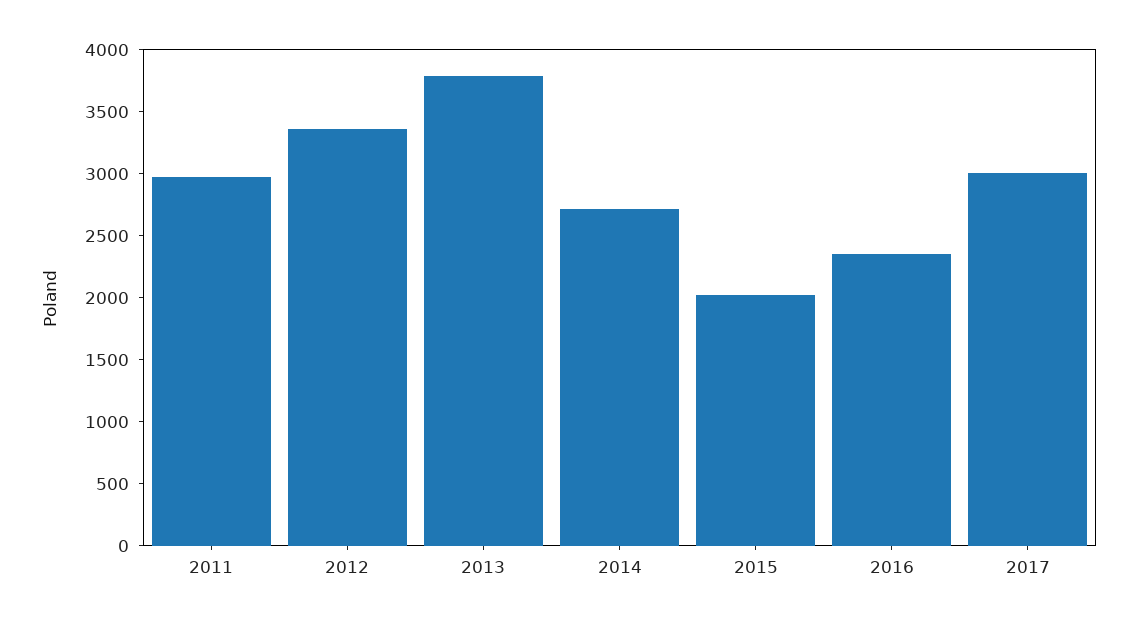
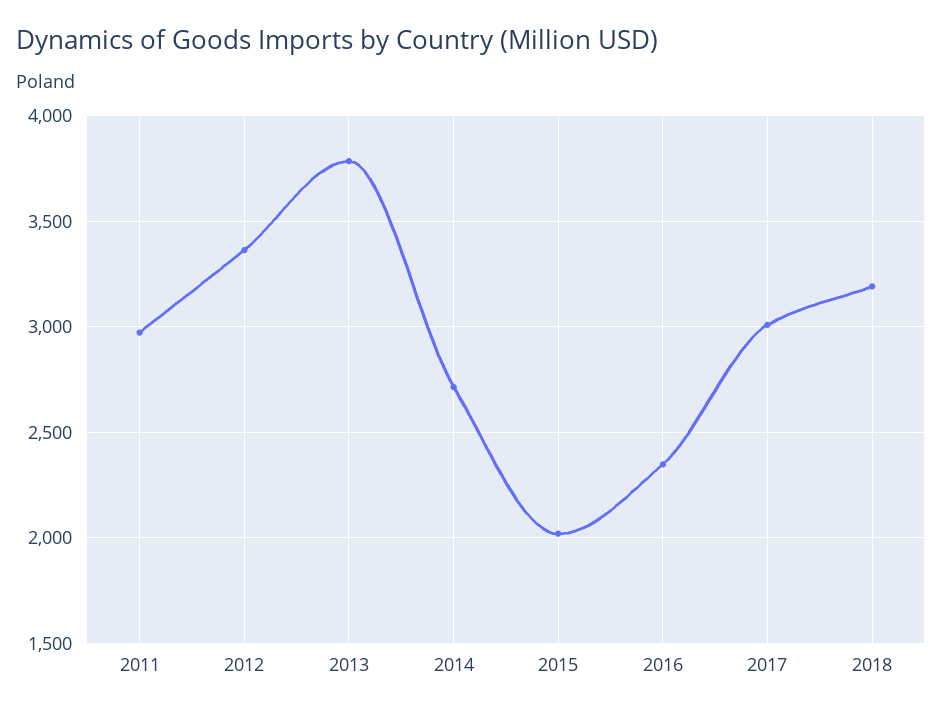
2018: none -> 3200

